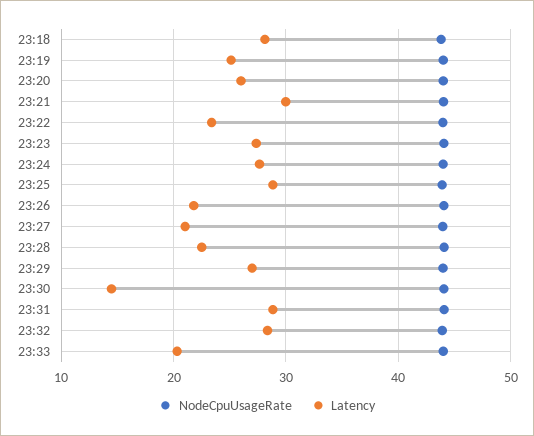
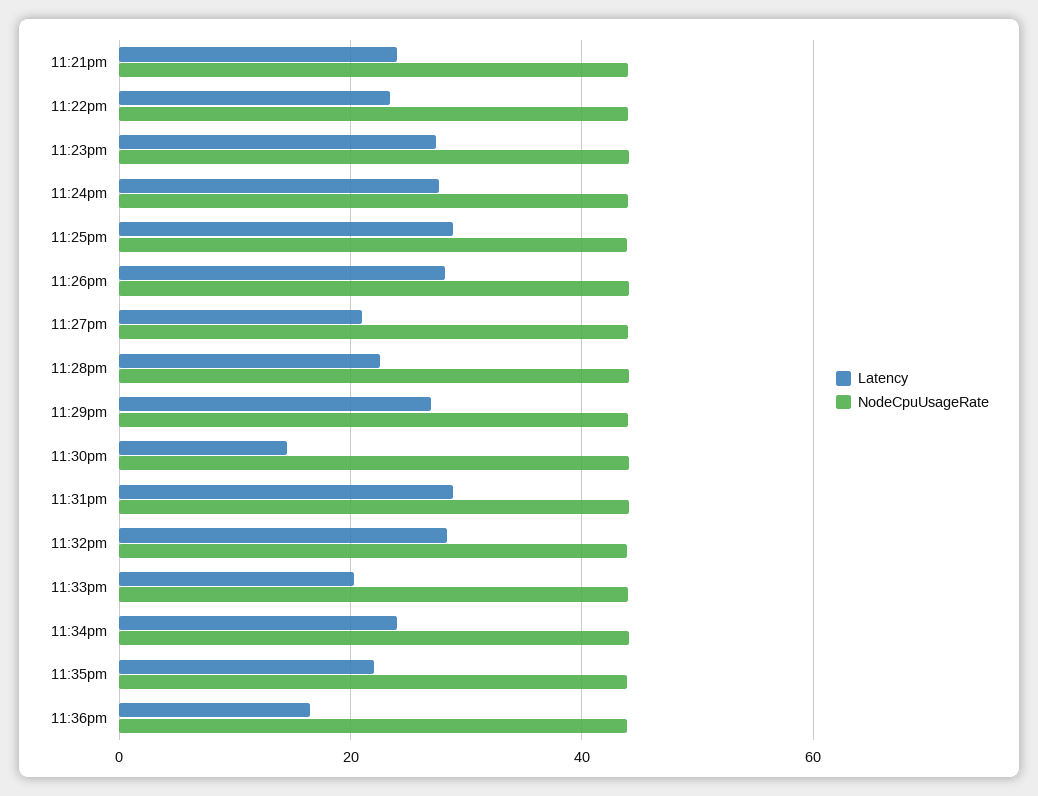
NodeCpuUsageRate, 23:18: 44 -> none
Latency, 23:18: 28 -> none
NodeCpuUsageRate, 23:19: 44 -> none
Latency, 23:19: 25 -> none
NodeCpuUsageRate, 23:20: 44 -> none
Latency, 23:20: 26 -> none
Latency, 23:21: 30 -> 24
Latency, 23:26: 22 -> 28
Latency, 11:34pm: none -> 24
NodeCpuUsageRate, 11:34pm: none -> 44
Latency, 11:35pm: none -> 22
NodeCpuUsageRate, 11:35pm: none -> 44
Latency, 11:36pm: none -> 16
NodeCpuUsageRate, 11:36pm: none -> 44

